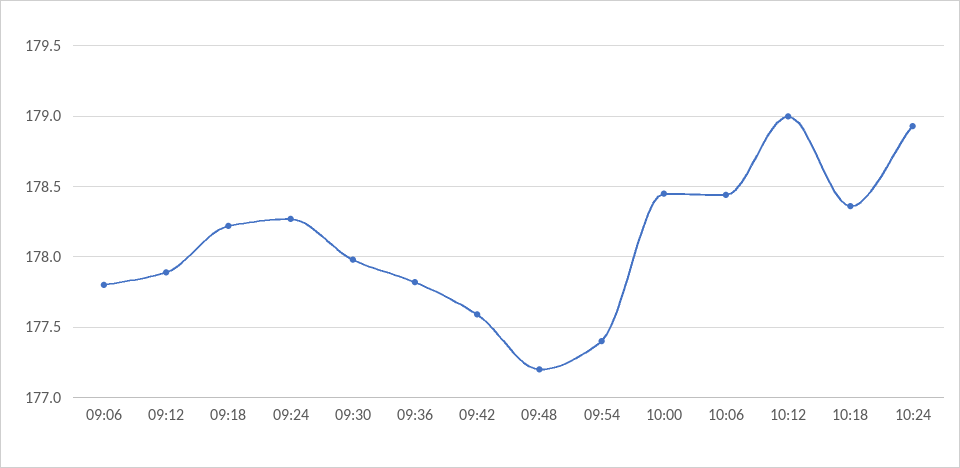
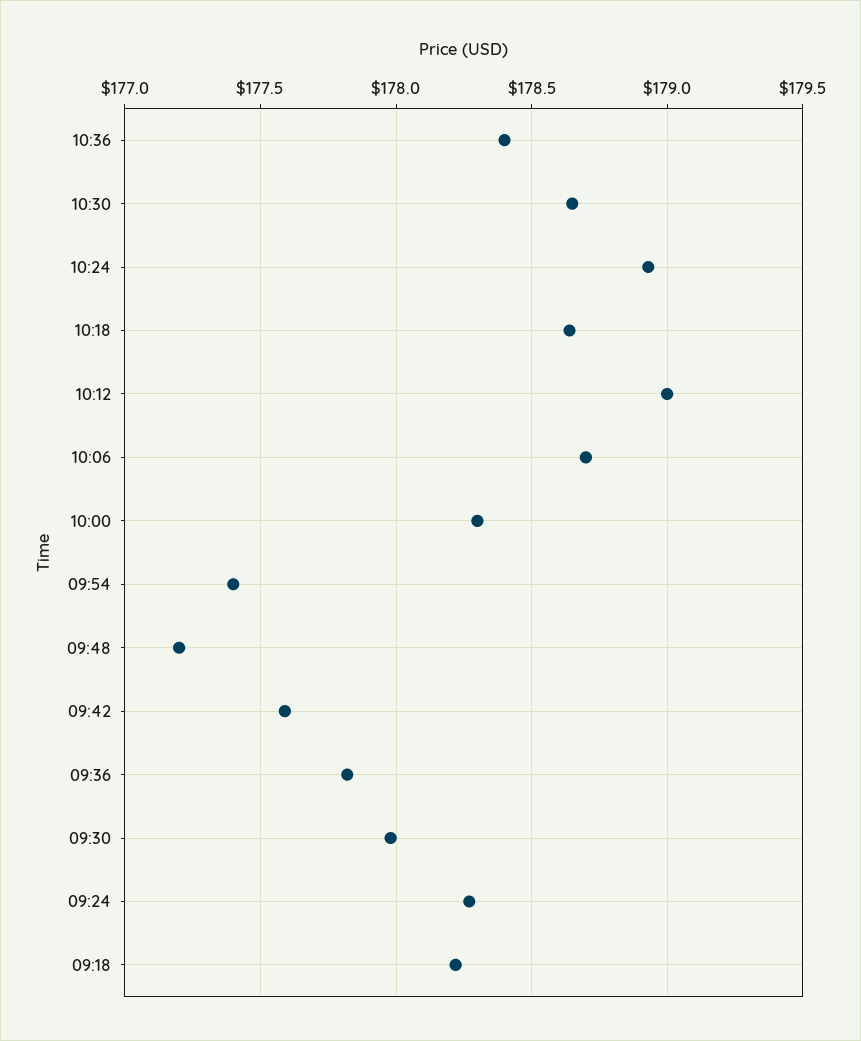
09:06: 177.8 -> none
09:12: 177.9 -> none
10:00: 178.45 -> 178.3
10:06: 178.45 -> 178.7
10:18: 178.35 -> 178.65
10:36: none -> 178.4
10:30: none -> 178.65

